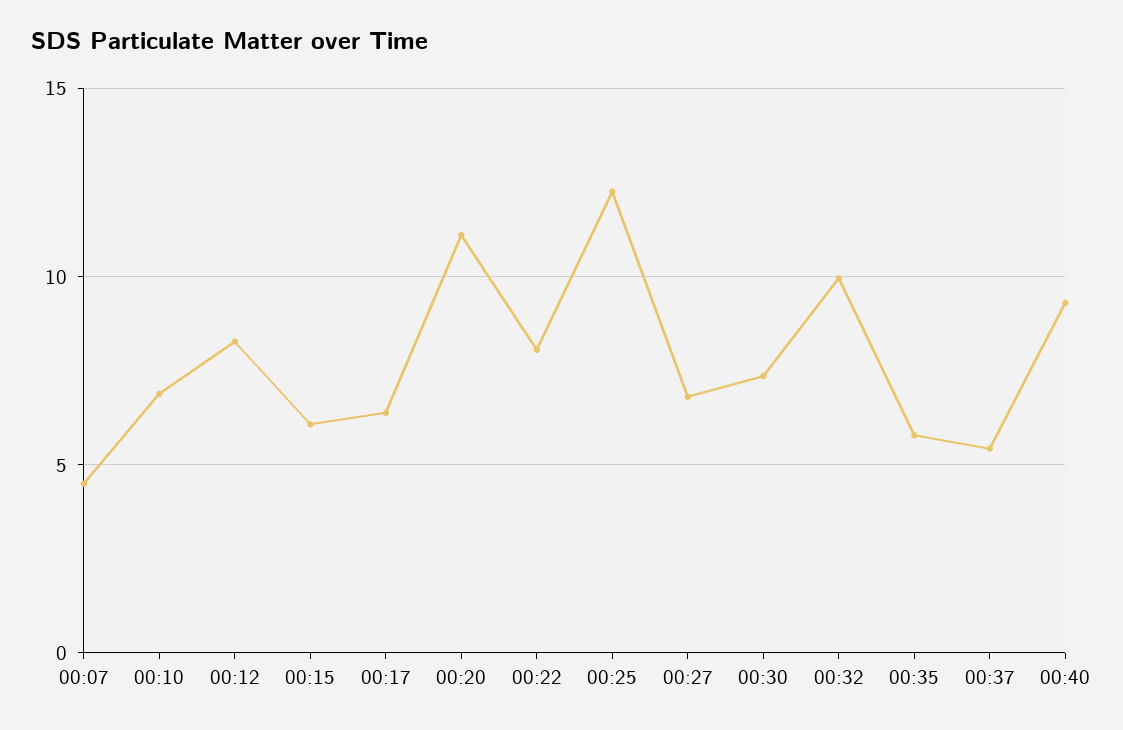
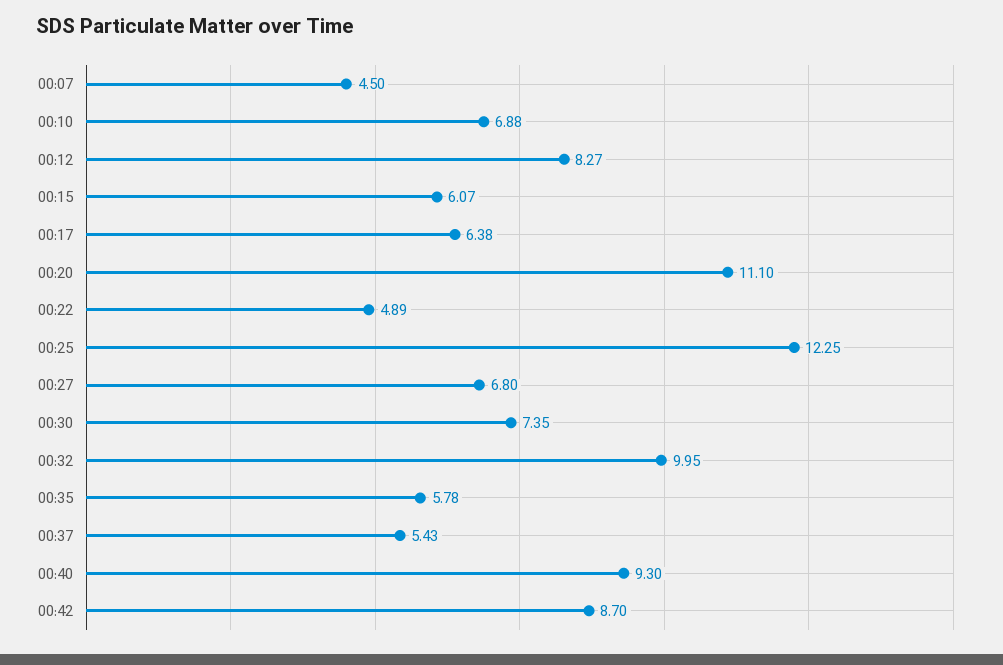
00:22: 8 -> 4.89
00:42: none -> 8.7

